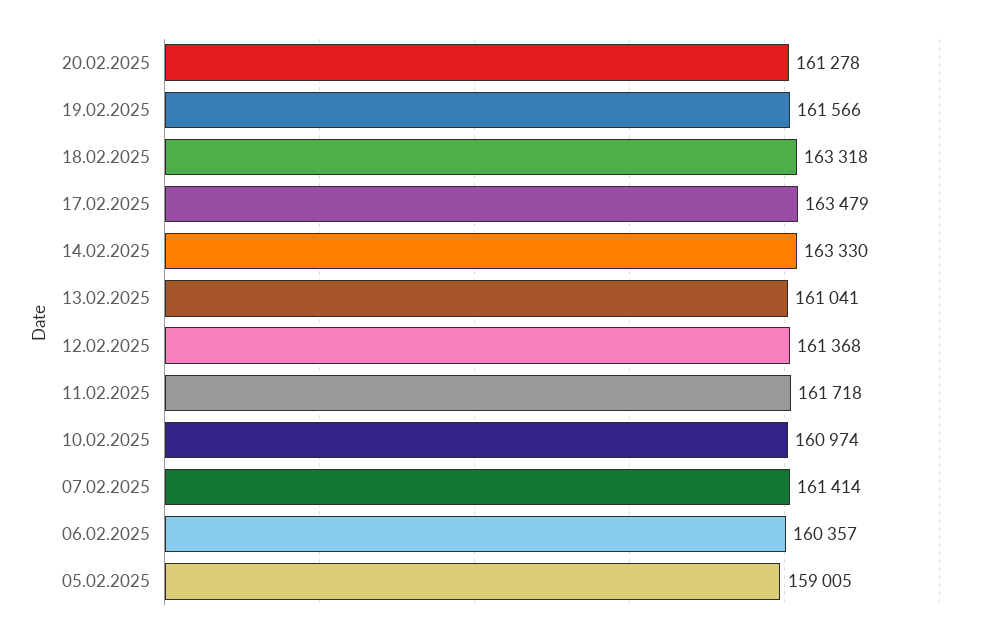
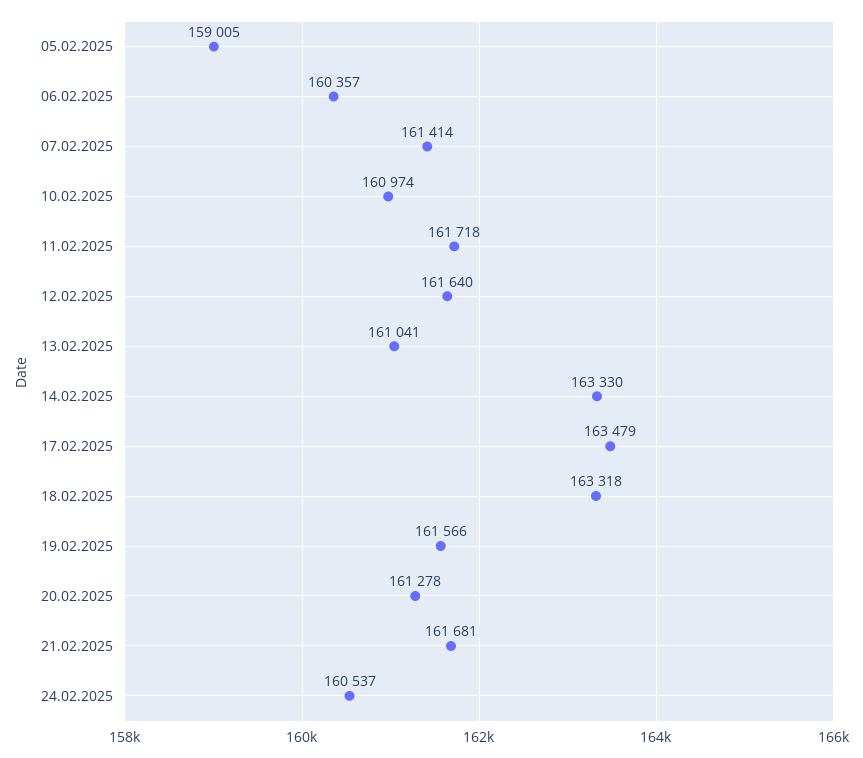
12.02.2025: 161368 -> 161640
21.02.2025: none -> 161681
24.02.2025: none -> 160537

